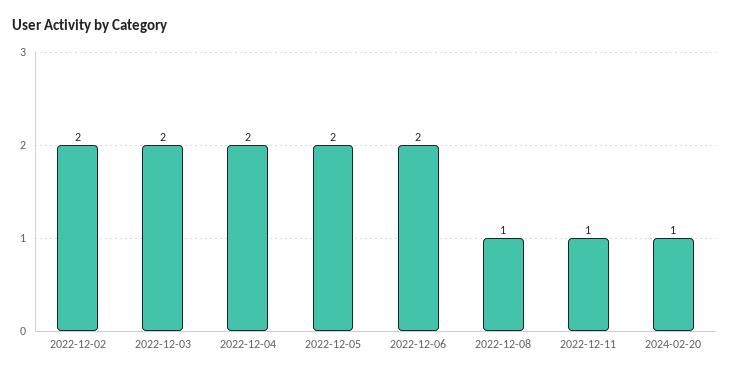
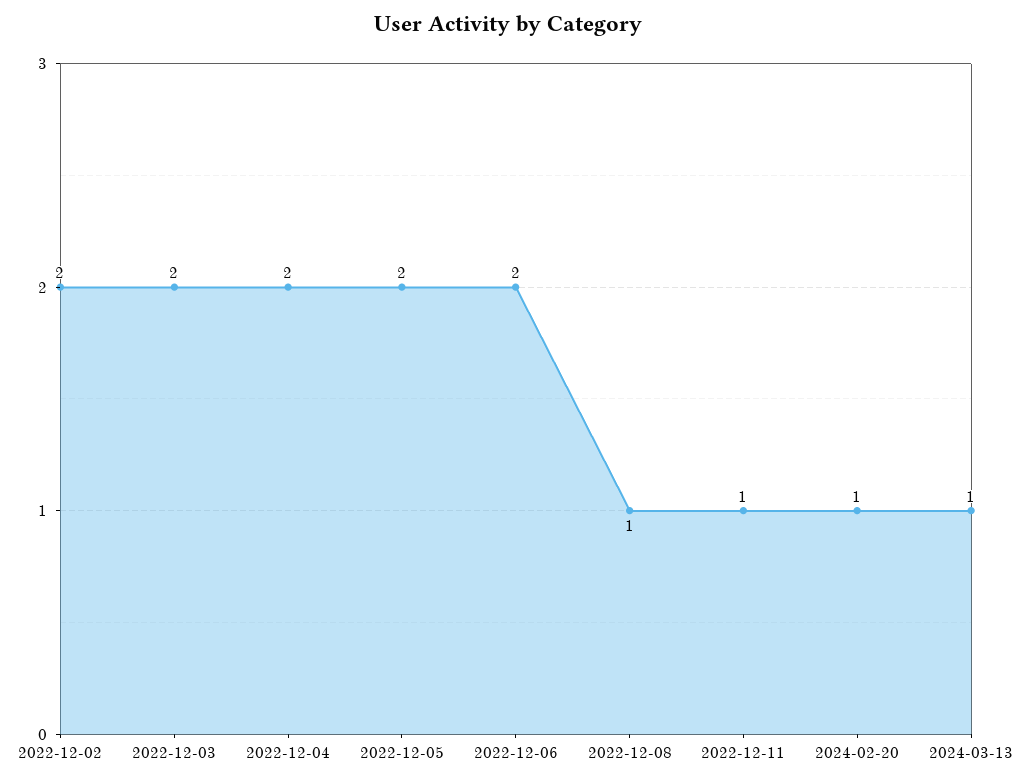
2024-03-13: none -> 1

